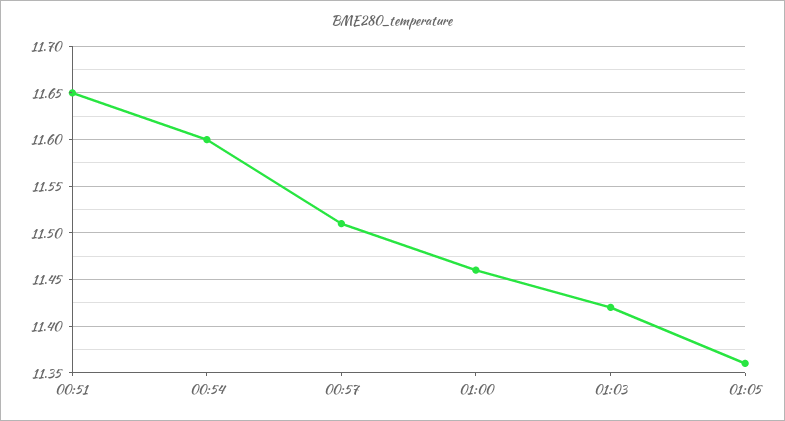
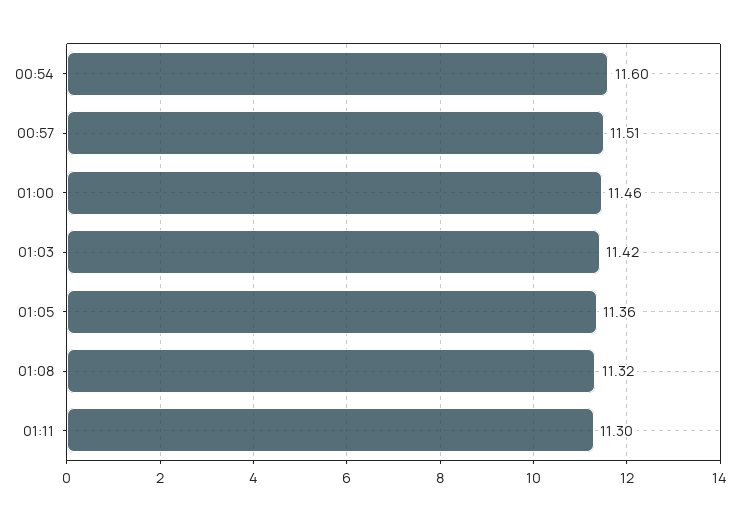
00:51: 11.65 -> none
01:08: none -> 11.32
01:11: none -> 11.3

